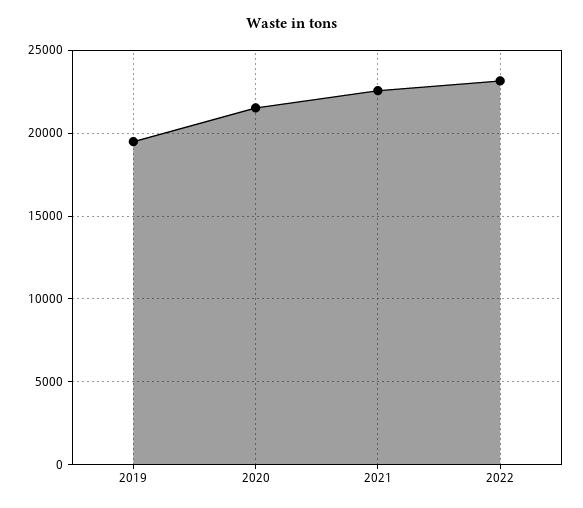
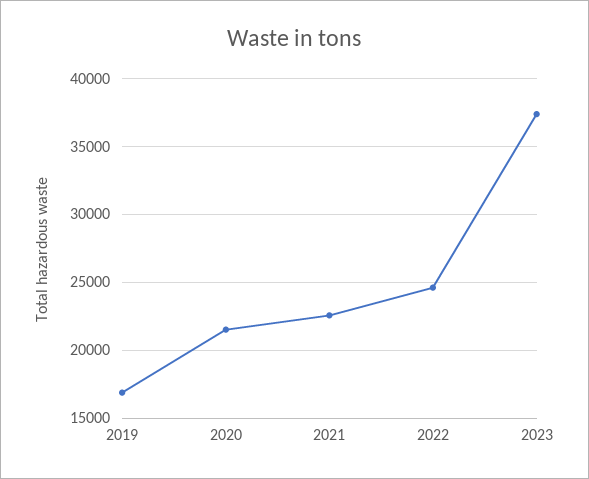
2019: 19500 -> 17000
2022: 23000 -> 24500
2023: none -> 37500

